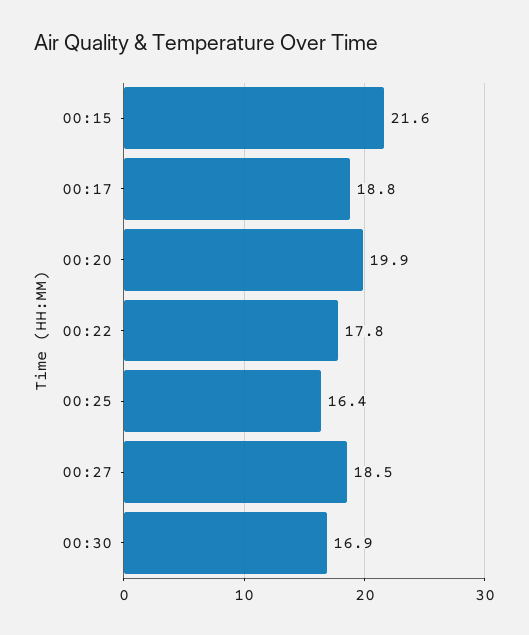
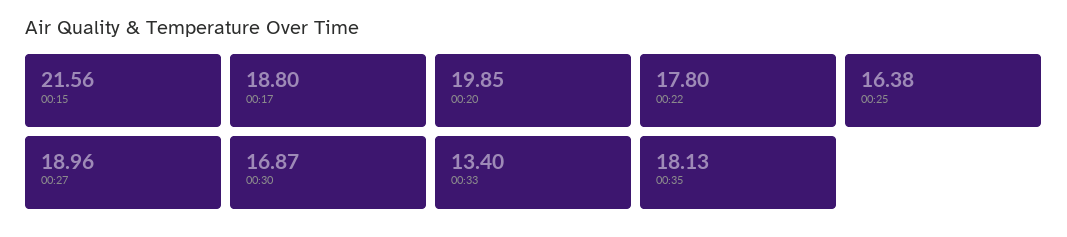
00:27: 18.5 -> 18.96
00:33: none -> 13.4
00:35: none -> 18.13

